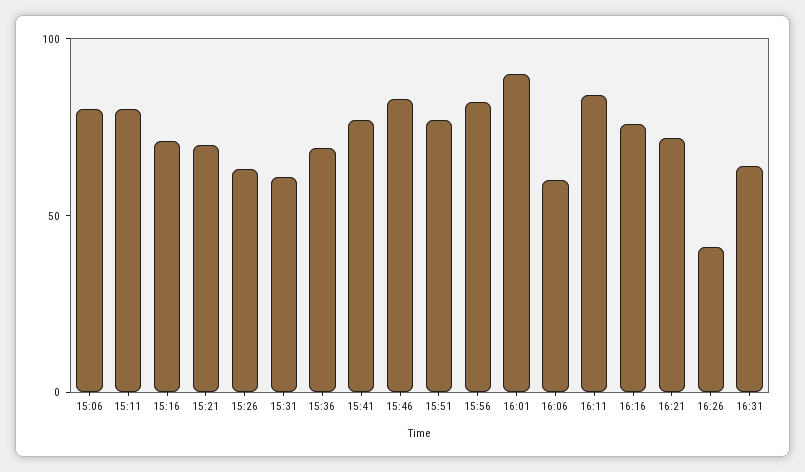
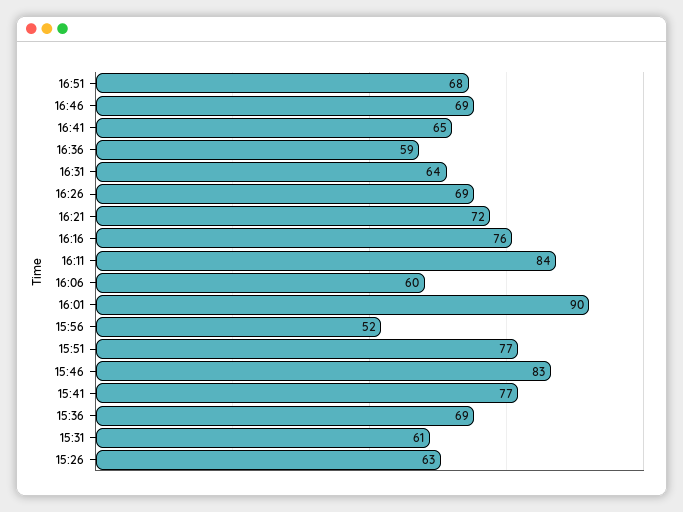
15:06: 80 -> none
15:11: 80 -> none
15:16: 70 -> none
15:21: 70 -> none
15:56: 80 -> 52
16:26: 40 -> 69
16:51: none -> 68
16:46: none -> 69
16:41: none -> 65
16:36: none -> 59

